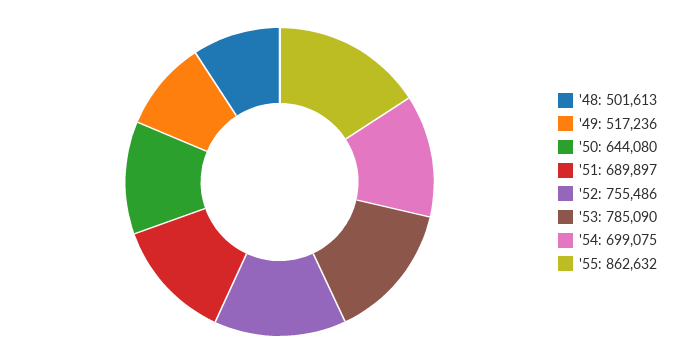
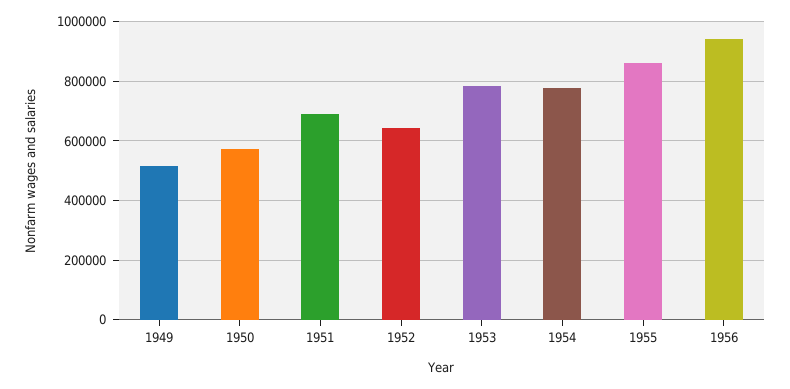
'48: 501613 -> none
'50: 644080 -> 575000
'52: 755486 -> 650000
'54: 699075 -> 775000
1956: none -> 950000

